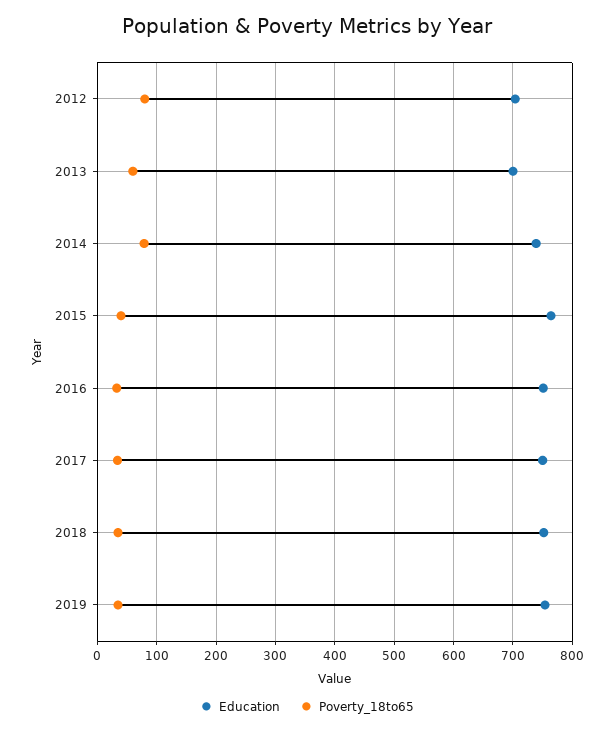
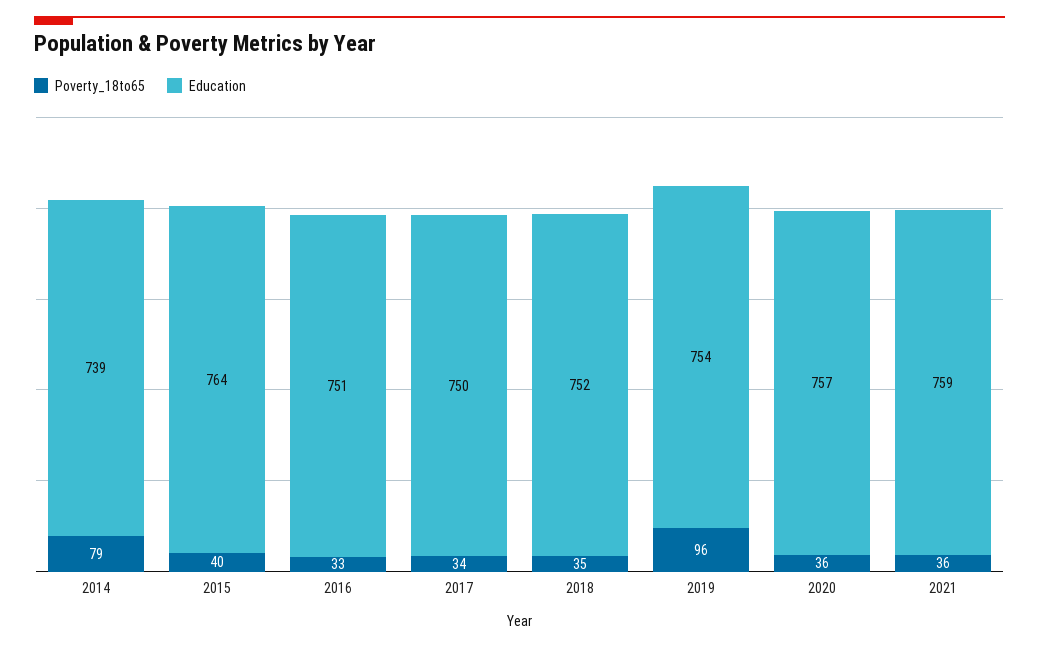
Education, 2012: 700 -> none
Poverty_18to65, 2012: 80 -> none
Education, 2013: 700 -> none
Poverty_18to65, 2013: 60 -> none
Poverty_18to65, 2019: 40 -> 96
Poverty_18to65, 2020: none -> 36
Education, 2020: none -> 757
Poverty_18to65, 2021: none -> 36
Education, 2021: none -> 759

